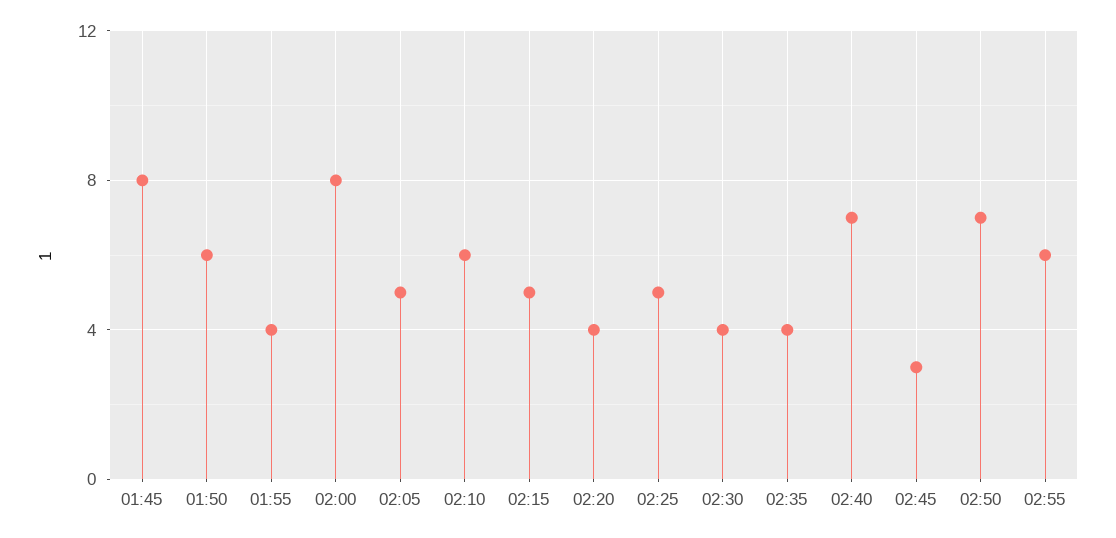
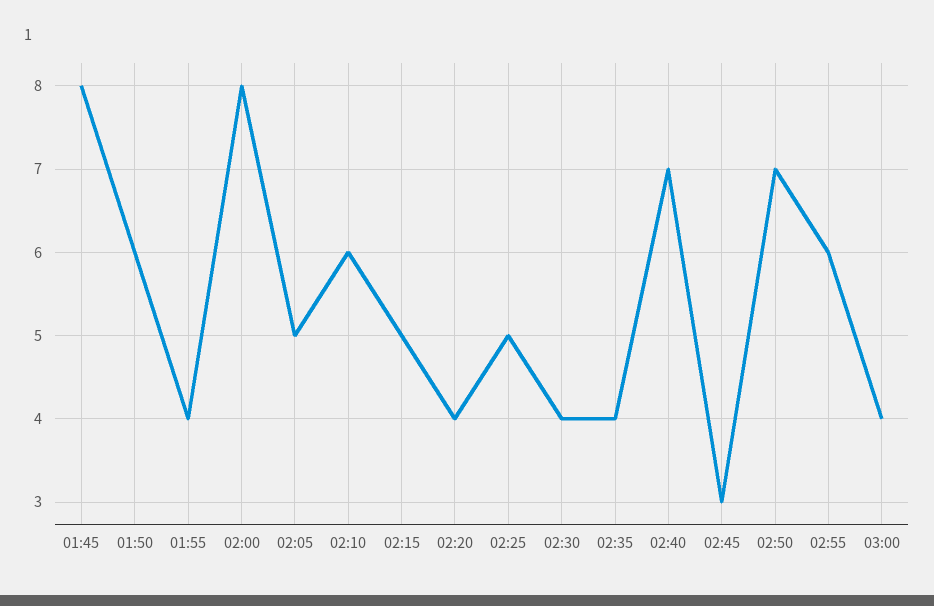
03:00: none -> 4

